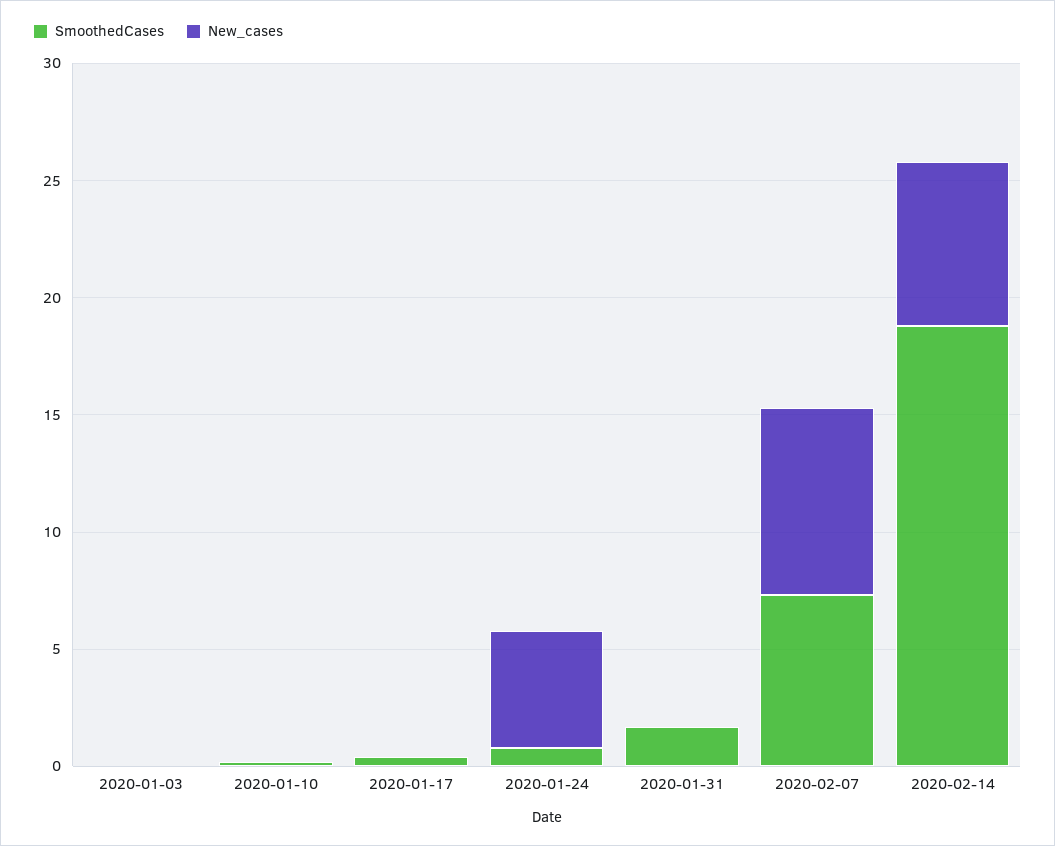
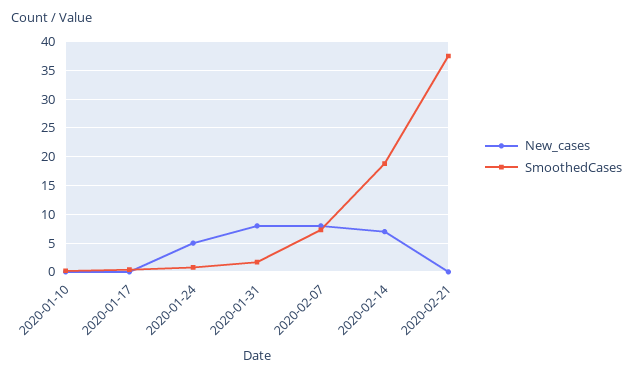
SmoothedCases, 2020-01-03: 0 -> none
New_cases, 2020-01-03: 0 -> none
New_cases, 2020-01-31: 0 -> 7.5
New_cases, 2020-02-21: none -> 0
SmoothedCases, 2020-02-21: none -> 37.5

